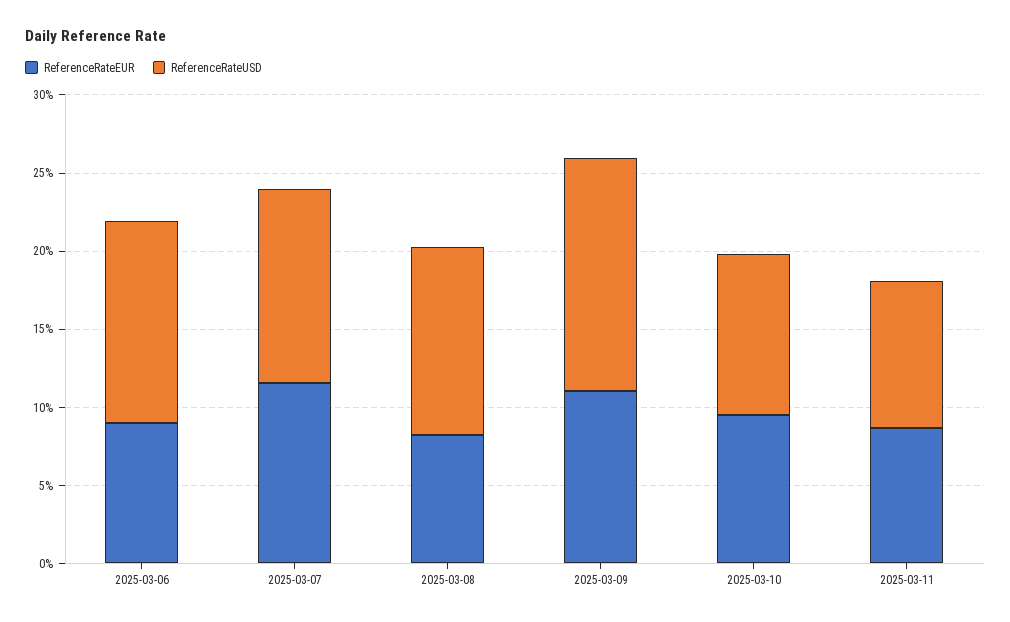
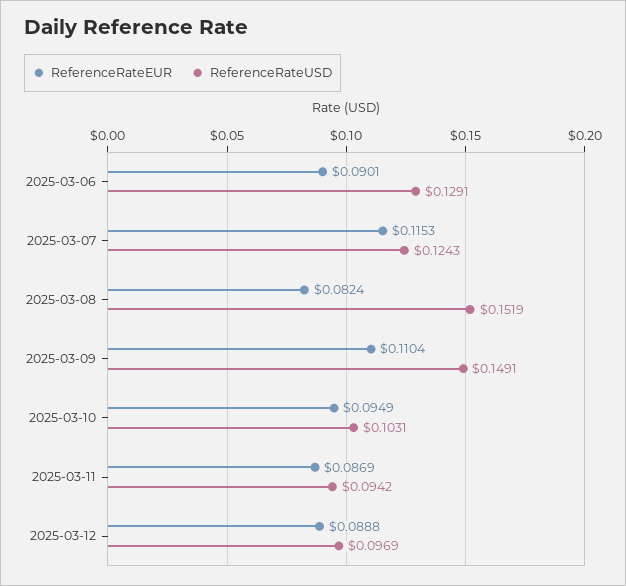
ReferenceRateUSD, 2025-03-08: 0.12 -> 0.1519
ReferenceRateEUR, 2025-03-12: none -> 0.0888
ReferenceRateUSD, 2025-03-12: none -> 0.0969

